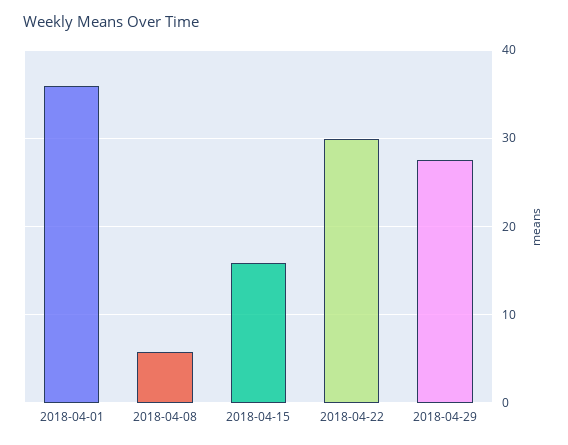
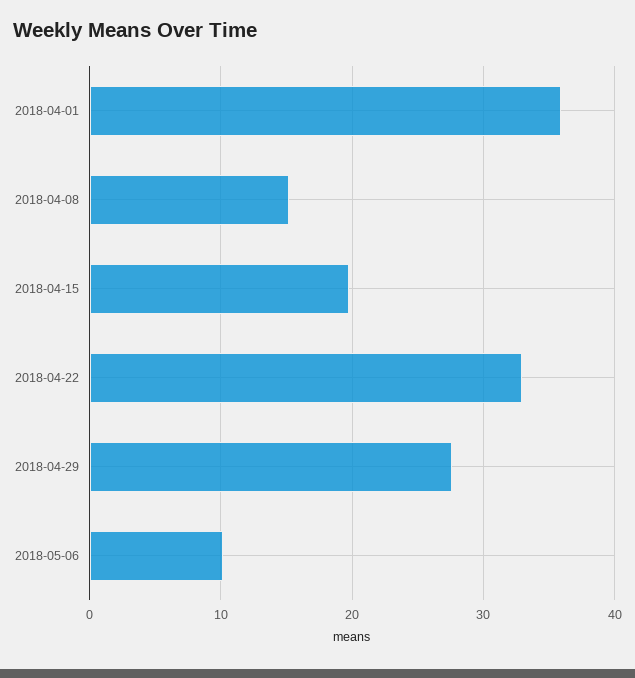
2018-04-08: 6 -> 15
2018-04-15: 16 -> 20
2018-04-22: 30 -> 33
2018-05-06: none -> 10

